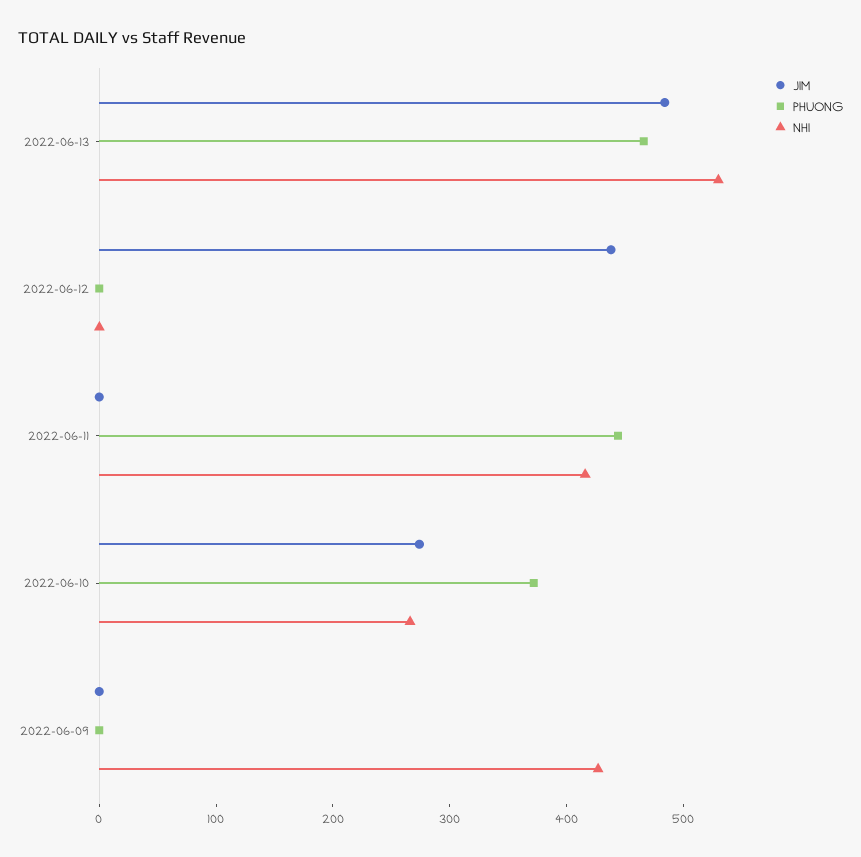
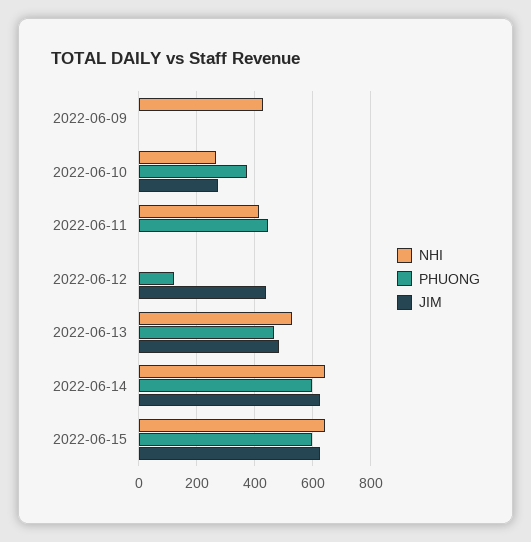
PHUONG, 2022-06-12: 0 -> 125
NHI, 2022-06-14: none -> 650
PHUONG, 2022-06-14: none -> 600
JIM, 2022-06-14: none -> 625
NHI, 2022-06-15: none -> 650
PHUONG, 2022-06-15: none -> 600
JIM, 2022-06-15: none -> 625

